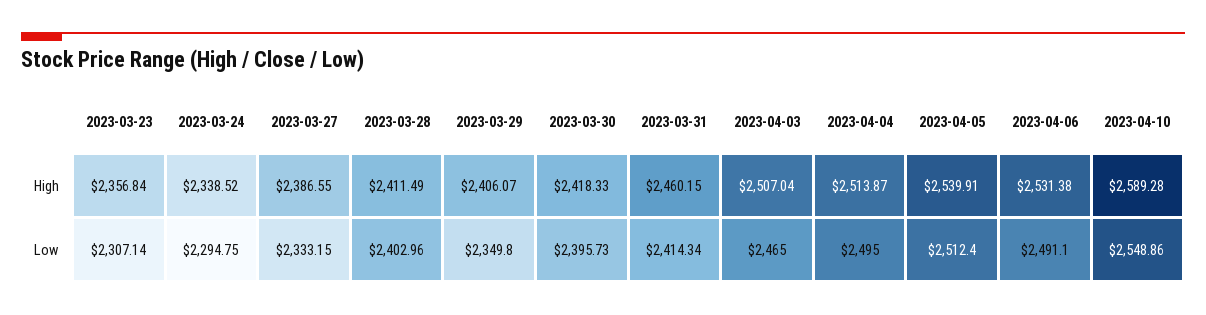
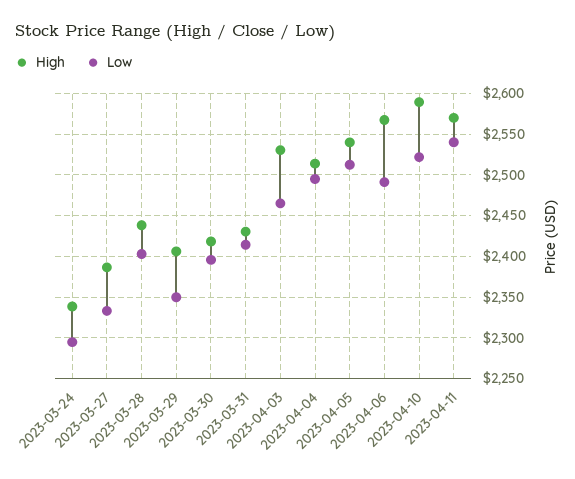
High, 2023-03-23: 2356.84 -> none
High, 2023-03-28: 2411.49 -> 2440
High, 2023-03-31: 2460.15 -> 2430
High, 2023-04-03: 2507.04 -> 2530
High, 2023-04-06: 2531.38 -> 2570
Low, 2023-03-23: 2307.14 -> none
Low, 2023-04-10: 2548.86 -> 2520
High, 2023-04-11: none -> 2570
Low, 2023-04-11: none -> 2540

